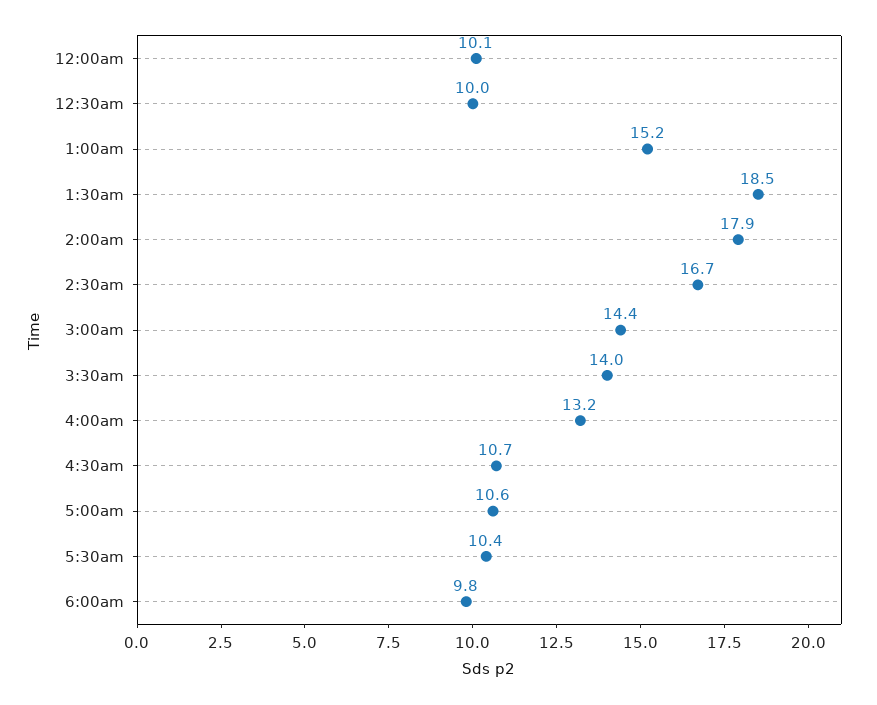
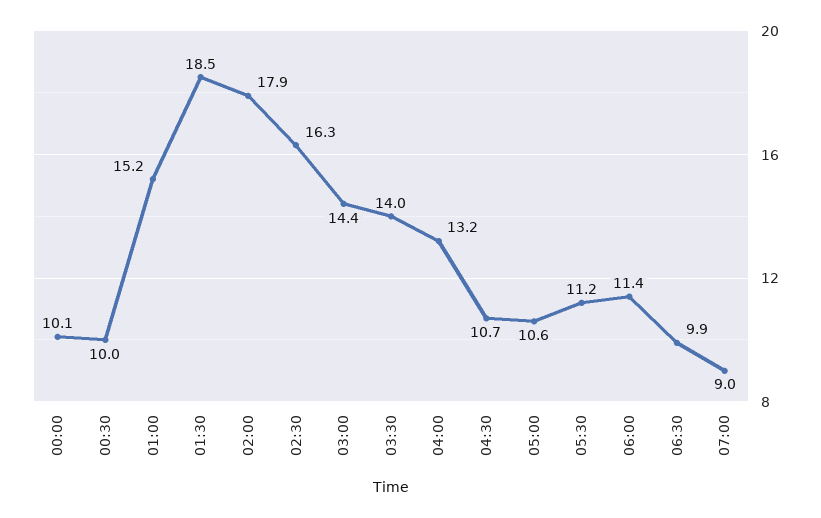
2:30am: 16.7 -> 16.3
5:30am: 10.4 -> 11.2
6:00am: 9.8 -> 11.4
06:30: none -> 9.9
07:00: none -> 9

